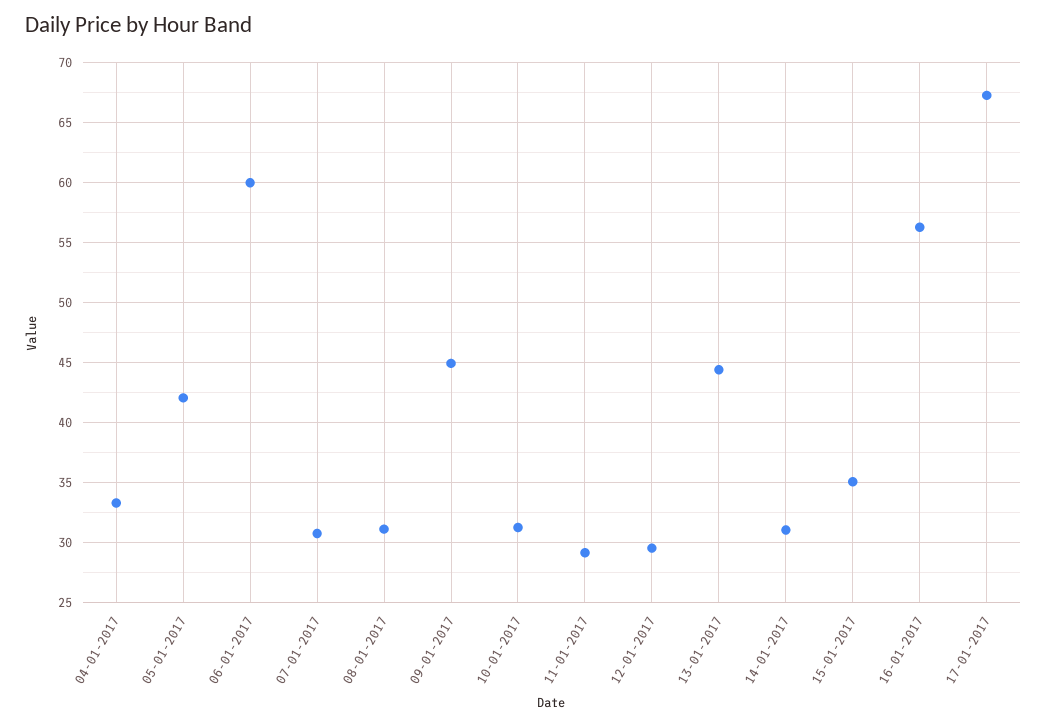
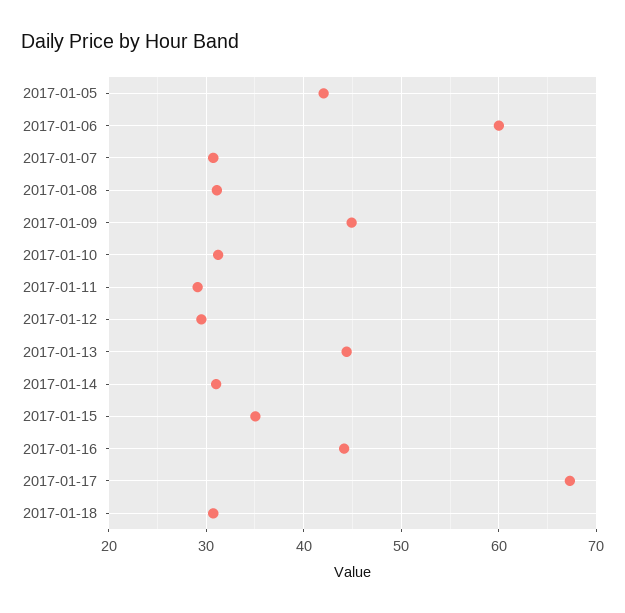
04-01-2017: 33 -> none
16-01-2017: 56 -> 44
2017-01-18: none -> 31

